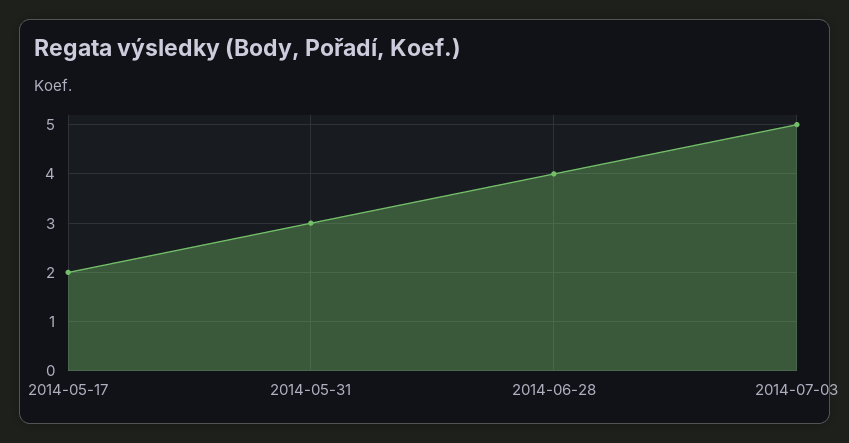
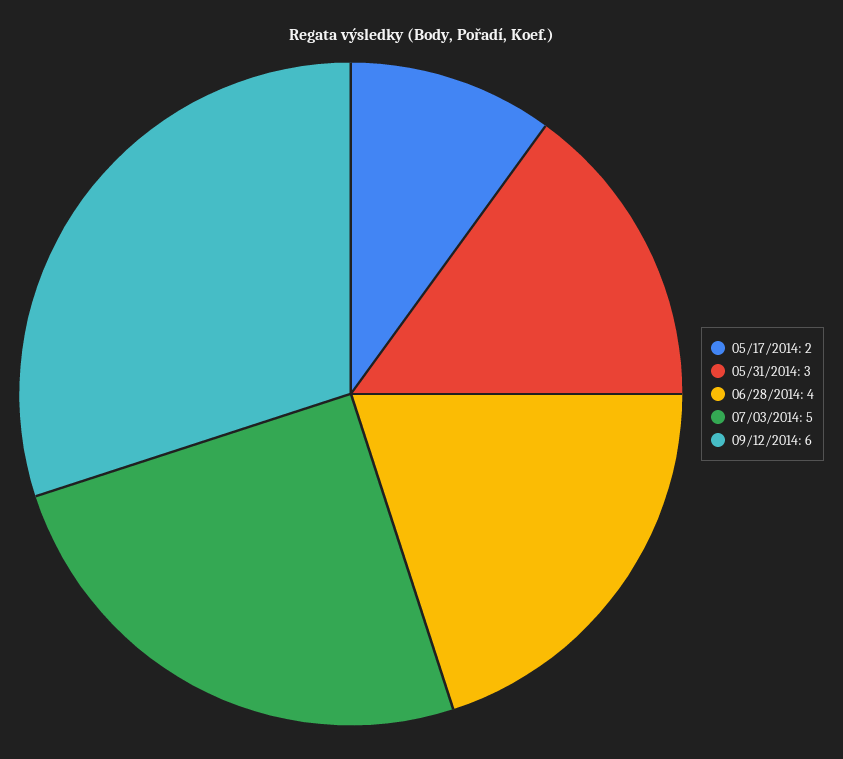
09/12/2014: none -> 6

